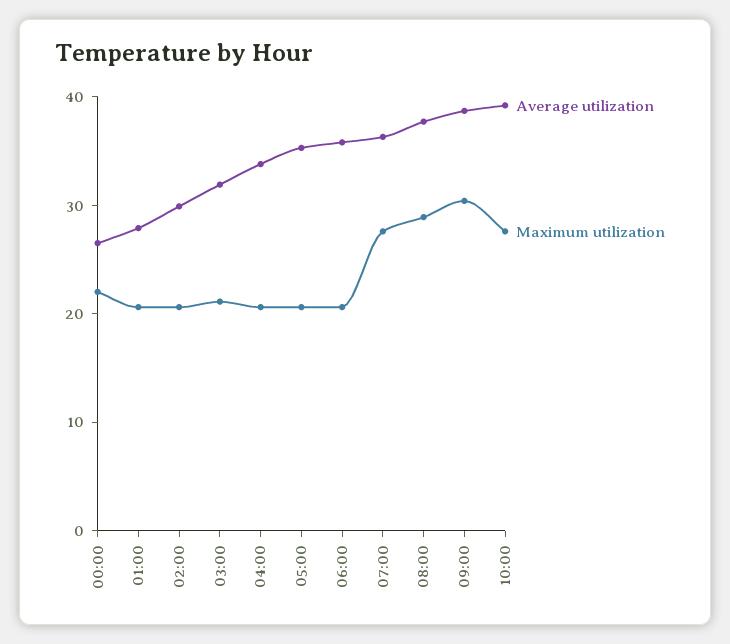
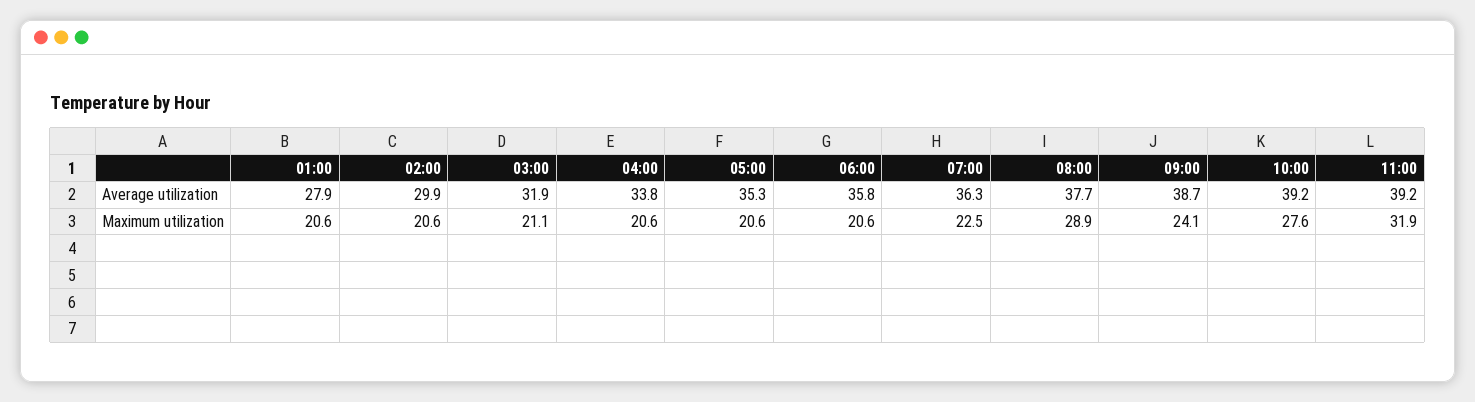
Average utilization, 00:00: 26 -> none
Maximum utilization, 00:00: 22 -> none
Maximum utilization, 07:00: 28 -> 22.5
Maximum utilization, 09:00: 30 -> 24.1
Average utilization, 11:00: none -> 39.2
Maximum utilization, 11:00: none -> 31.9

